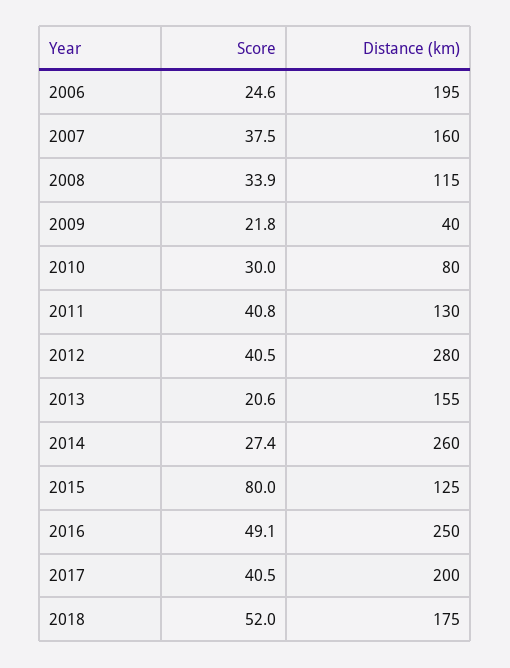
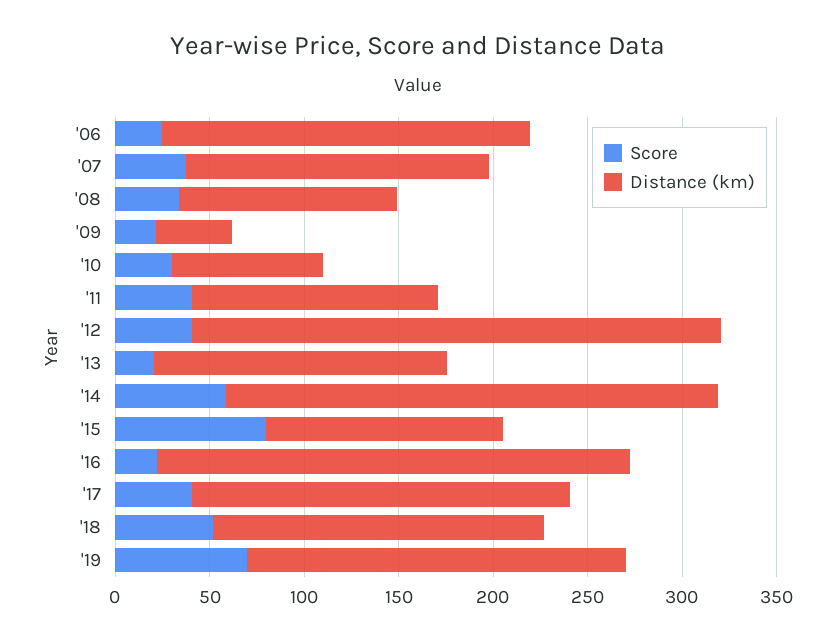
Score, 2014: 27.4 -> 60
Score, 2016: 49.1 -> 20
Score, '19: none -> 70
Distance (km), '19: none -> 200

